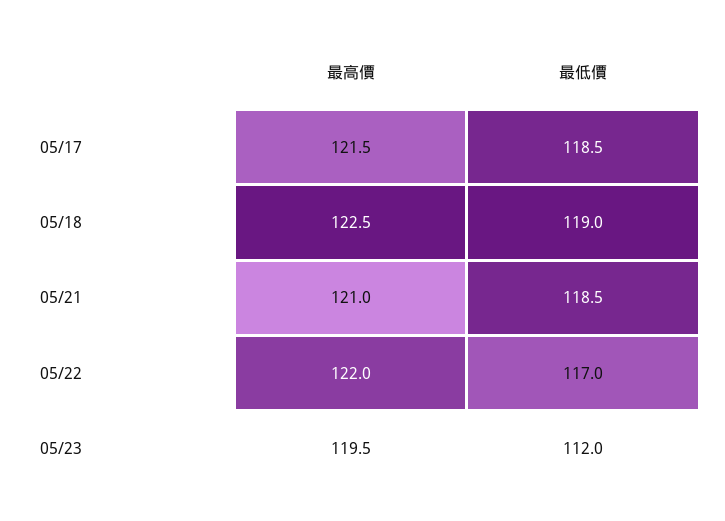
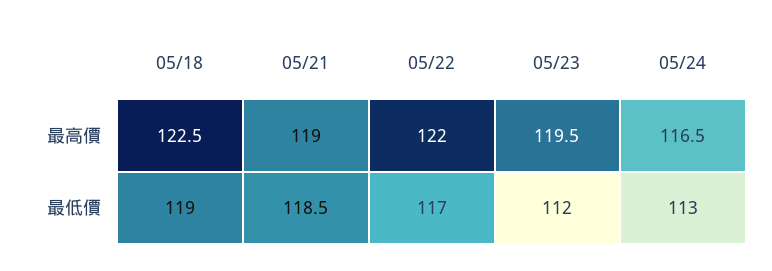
最高價, 05/17: 121.5 -> none
最低價, 05/17: 118.5 -> none
最高價, 05/21: 121 -> 119
最高價, 05/24: none -> 116.5
最低價, 05/24: none -> 113

